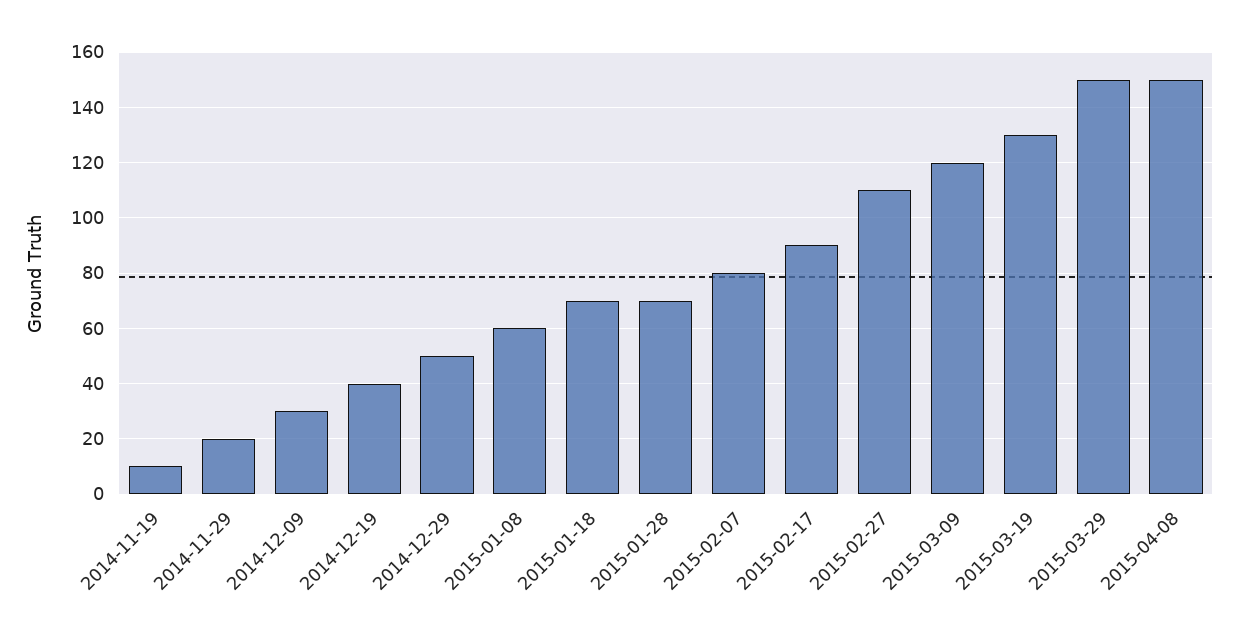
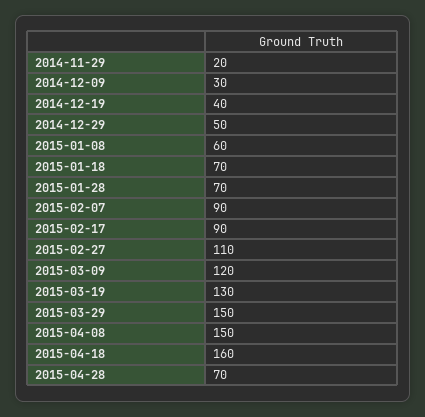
2014-11-19: 10 -> none
2015-02-07: 80 -> 90
2015-04-18: none -> 160
2015-04-28: none -> 70

